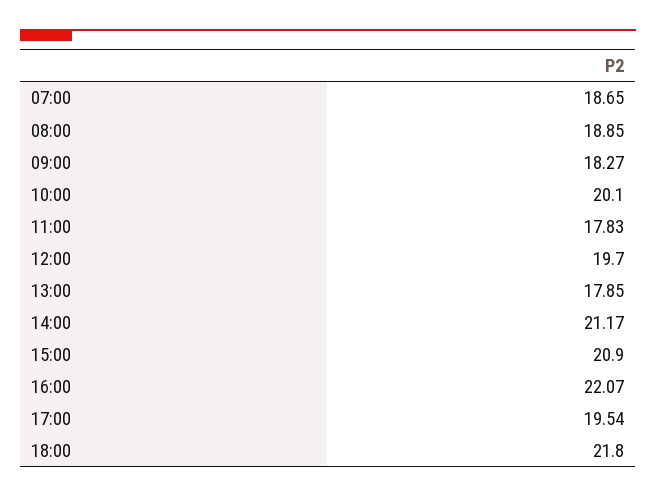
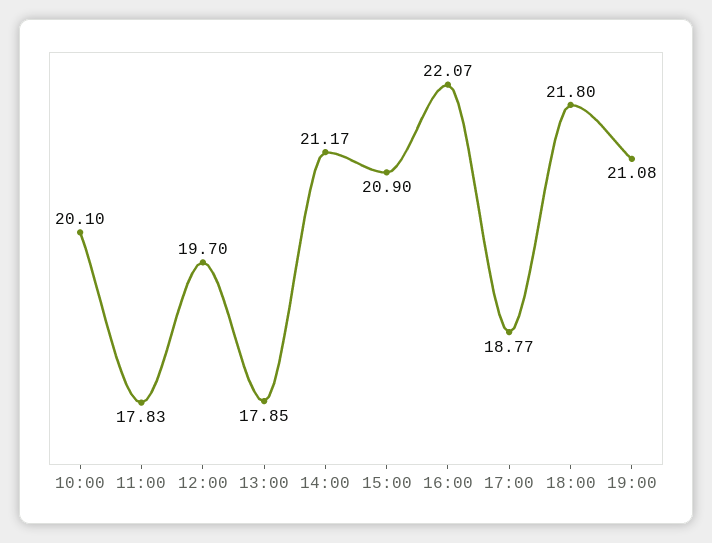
07:00: 18.65 -> none
08:00: 18.85 -> none
09:00: 18.27 -> none
17:00: 19.54 -> 18.77
19:00: none -> 21.08

